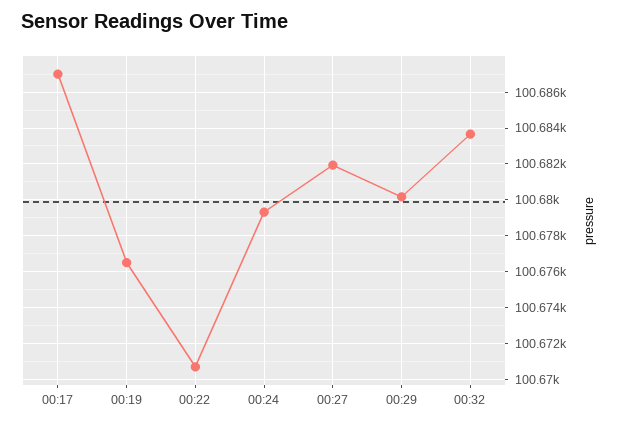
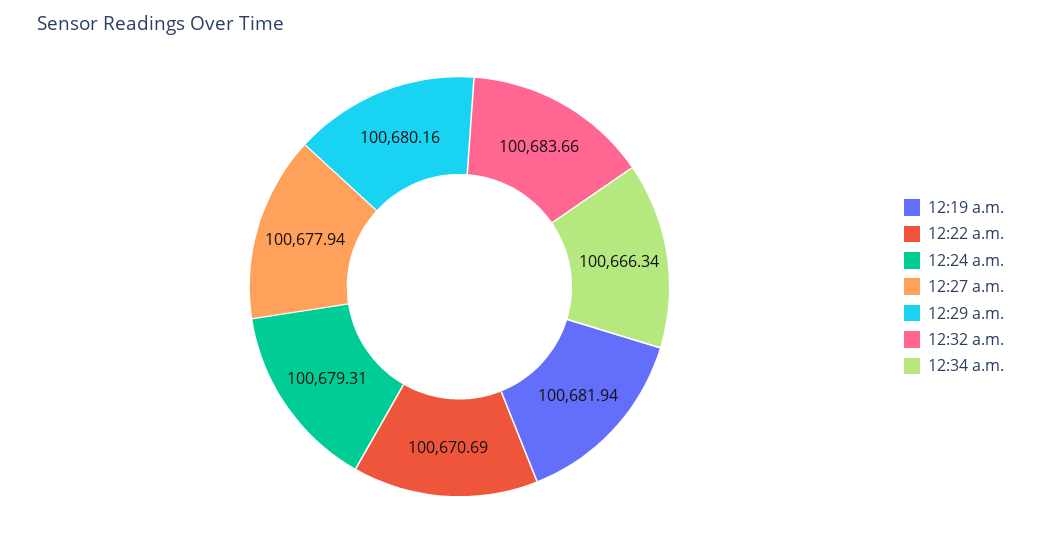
00:17: 100687 -> none
00:19: 100676.5 -> 100681.94
00:27: 100682 -> 100677.94
12:34 a.m.: none -> 100666.34

